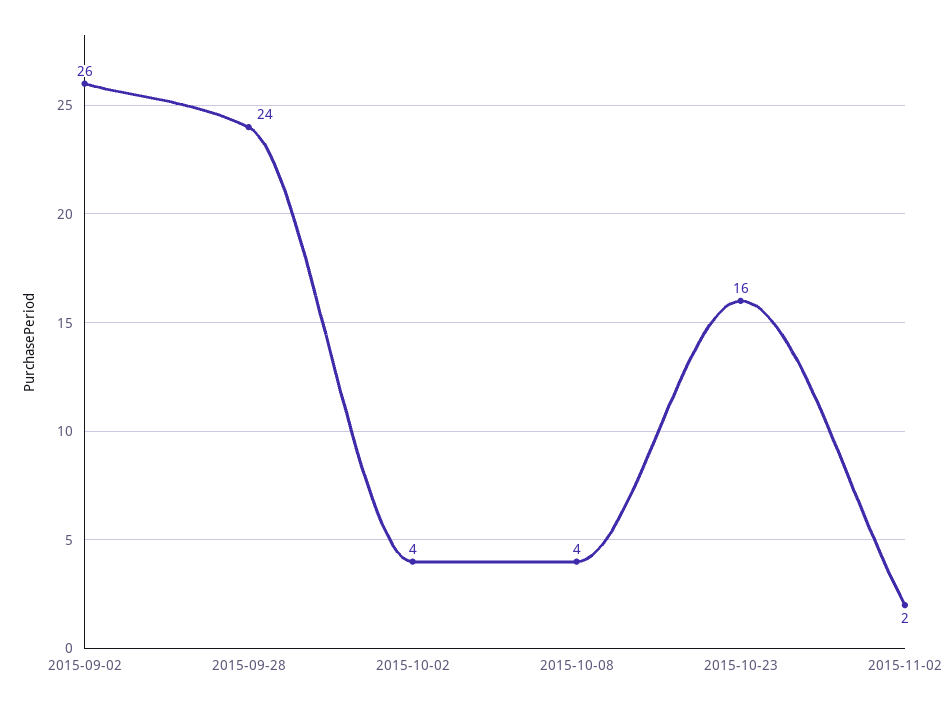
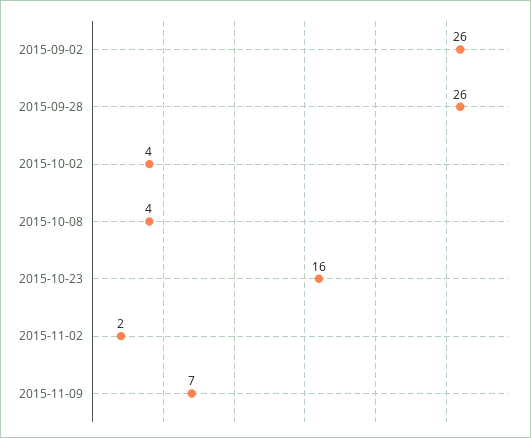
2015-09-28: 24 -> 26
2015-11-09: none -> 7

